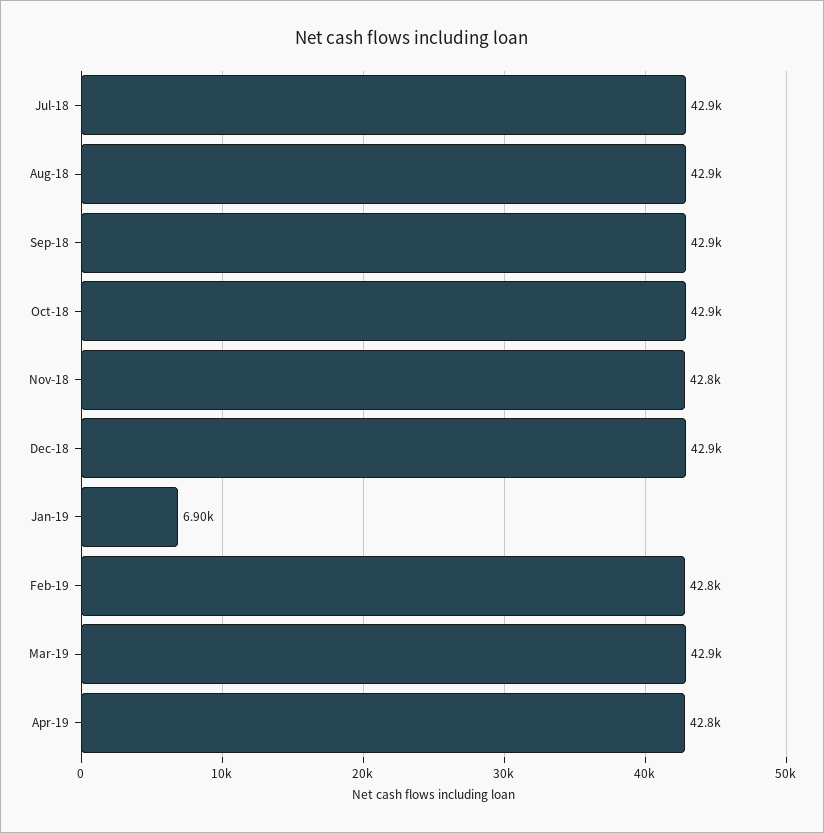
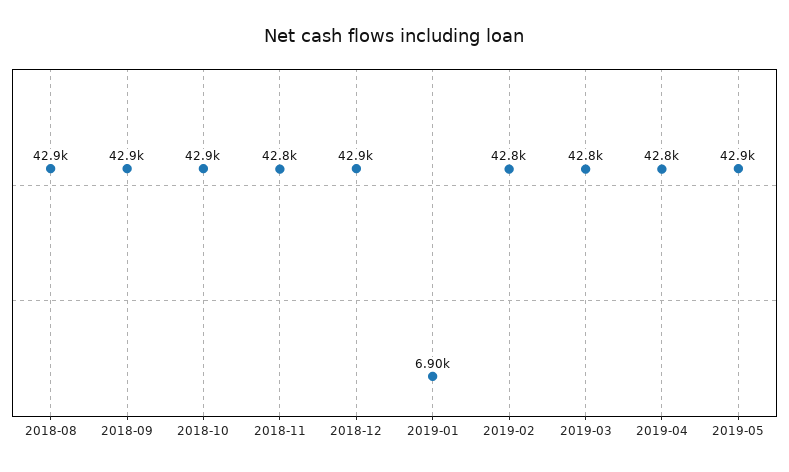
Jul-18: 42900 -> none
Mar-19: 42900 -> 42800
2019-05: none -> 42900

